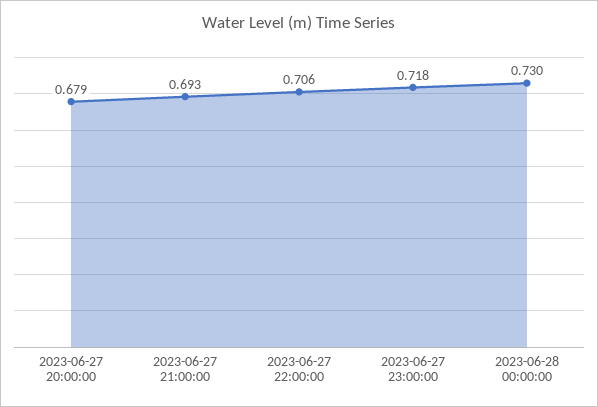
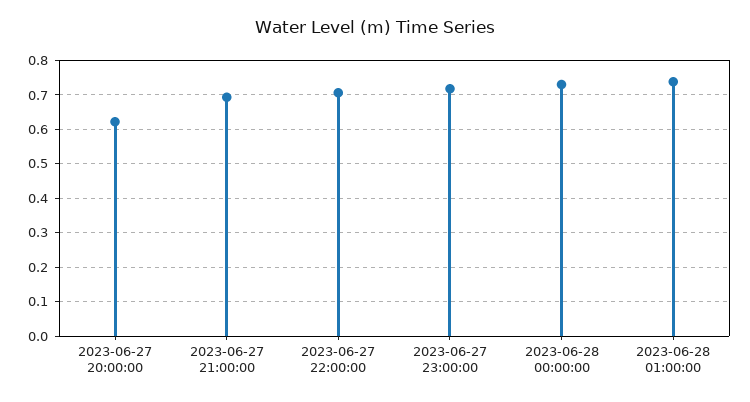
2023-06-27 20:00:00: 0.679 -> 0.62
2023-06-28 01:00:00: none -> 0.74

